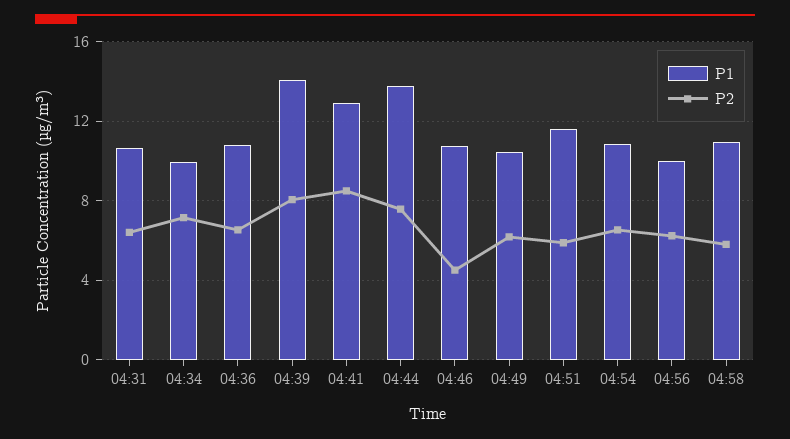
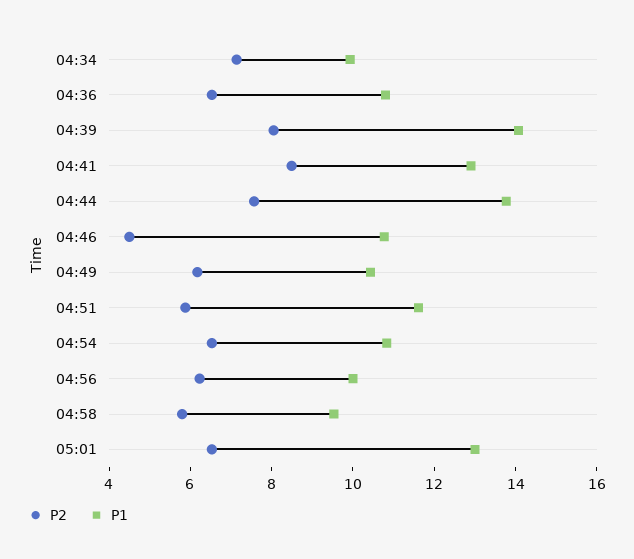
P1, 04:31: 10.5 -> none
P2, 04:31: 6.5 -> none
P1, 04:58: 11 -> 9.5
P2, 05:01: none -> 6.5
P1, 05:01: none -> 13

